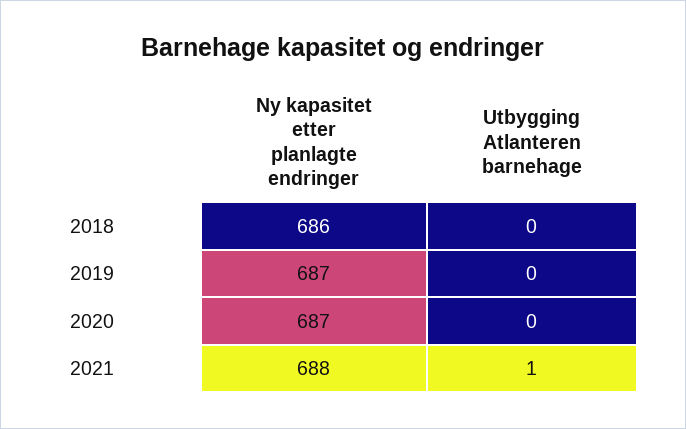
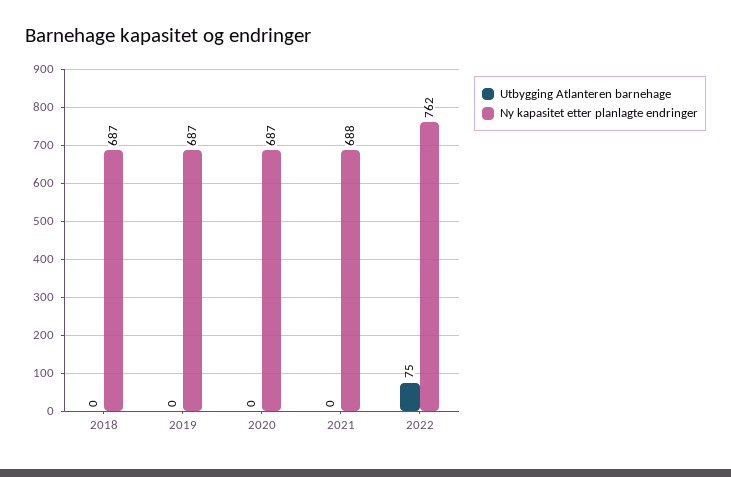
Ny kapasitet etter planlagte endringer, 2018: 686 -> 687
Utbygging Atlanteren barnehage, 2021: 1 -> 0
Utbygging Atlanteren barnehage, 2022: none -> 75
Ny kapasitet etter planlagte endringer, 2022: none -> 762

